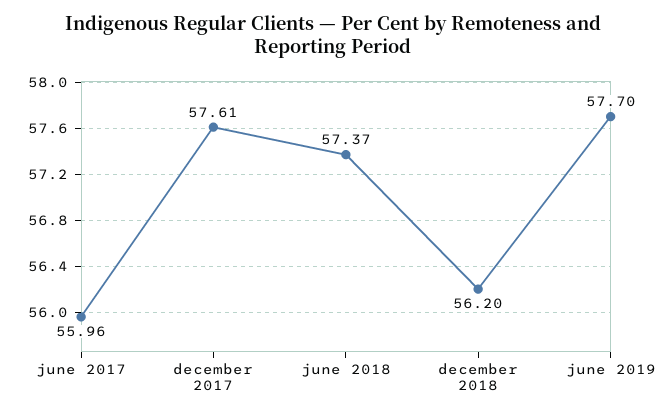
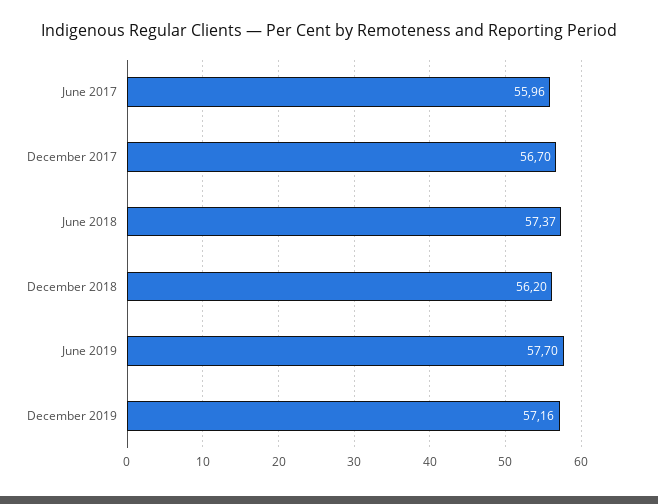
december 2017: 57.61 -> 56.7
December 2019: none -> 57.16

